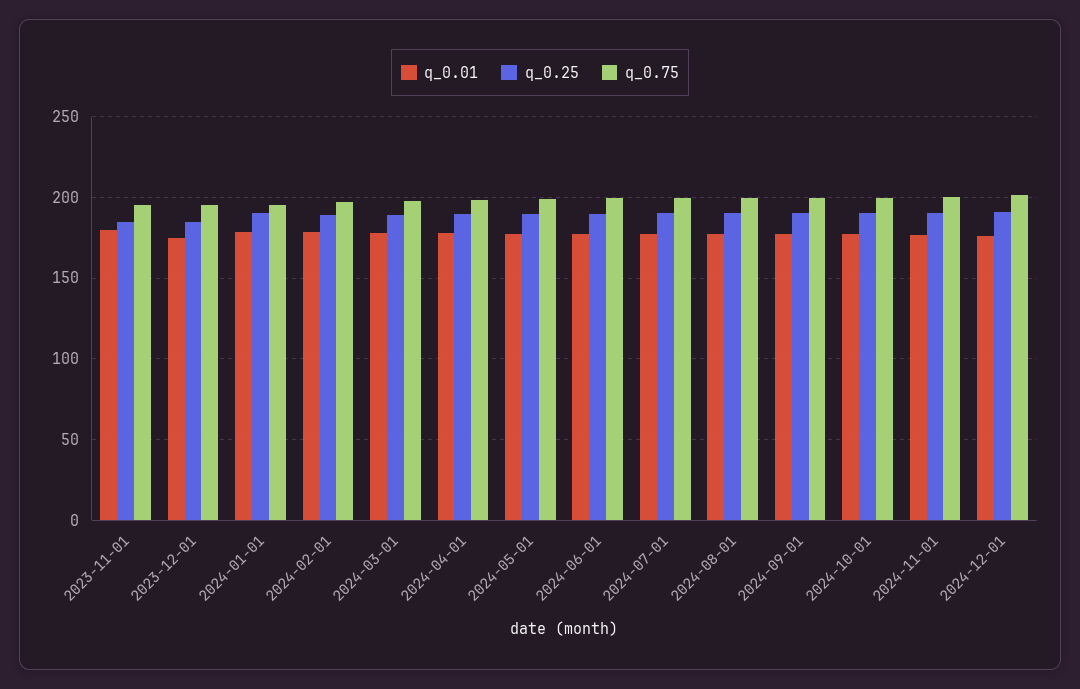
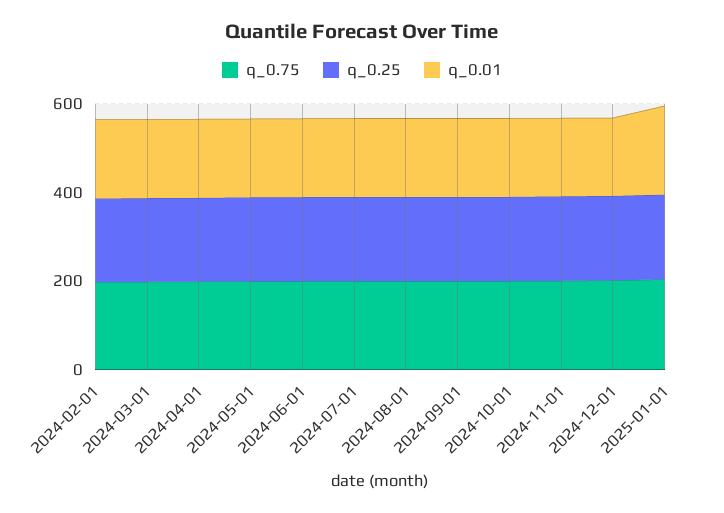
q_0.01, 2023-11-01: 180 -> none
q_0.25, 2023-11-01: 185 -> none
q_0.75, 2023-11-01: 195 -> none
q_0.01, 2023-12-01: 175 -> none
q_0.25, 2023-12-01: 185 -> none
q_0.75, 2023-12-01: 195 -> none
q_0.01, 2024-01-01: 180 -> none
q_0.25, 2024-01-01: 190 -> none
q_0.75, 2024-01-01: 195 -> none
q_0.75, 2025-01-01: none -> 200
q_0.25, 2025-01-01: none -> 200
q_0.01, 2025-01-01: none -> 200

